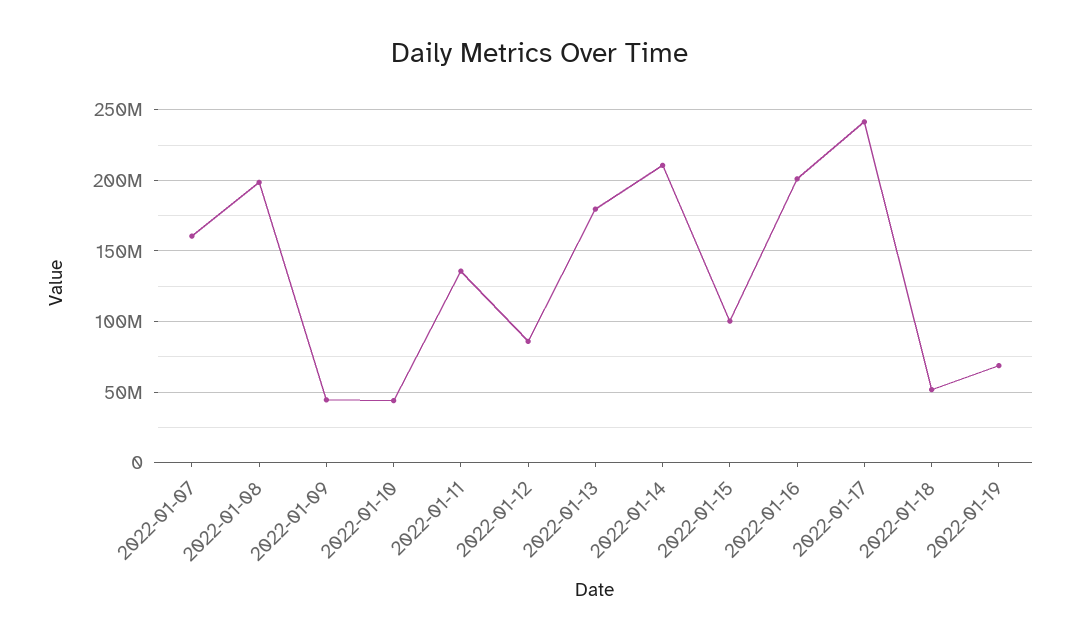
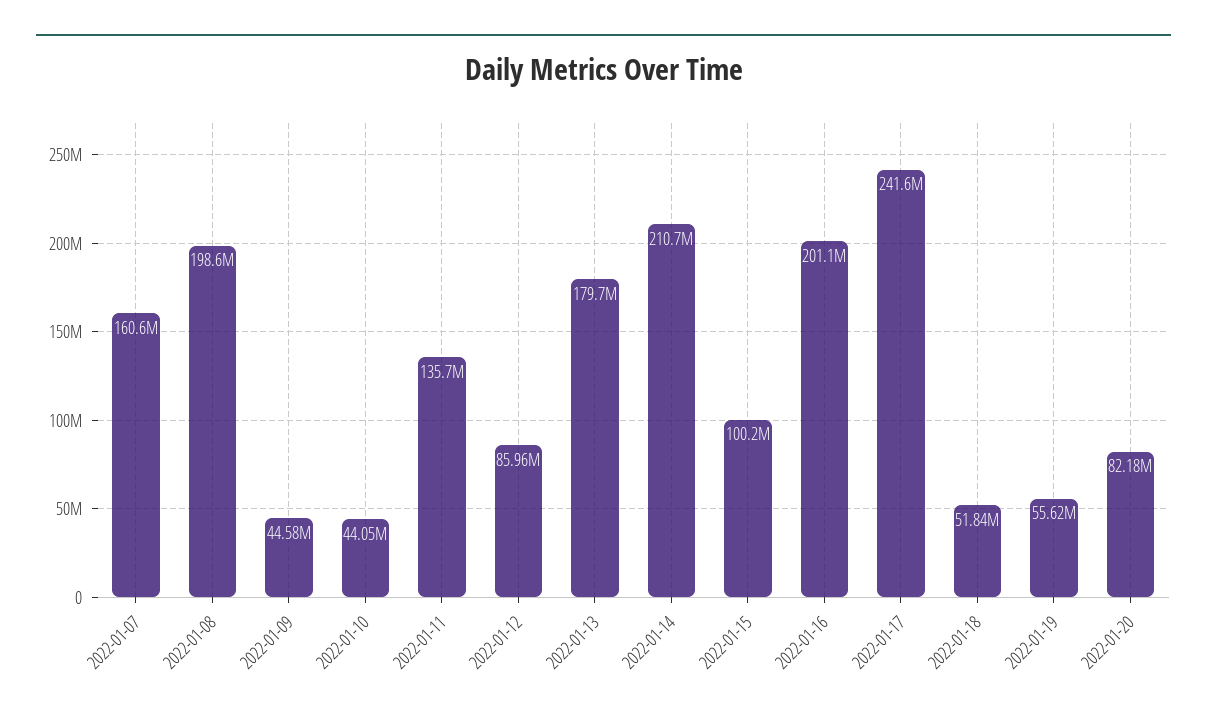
2022-01-19: 70000000 -> 55620000
2022-01-20: none -> 82180000

